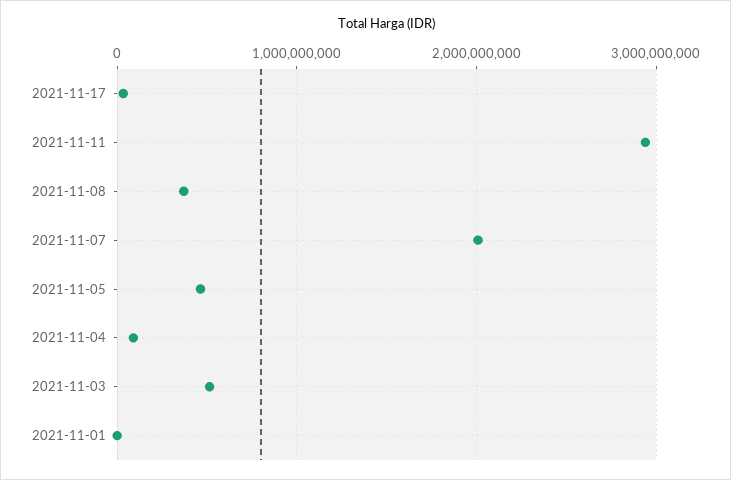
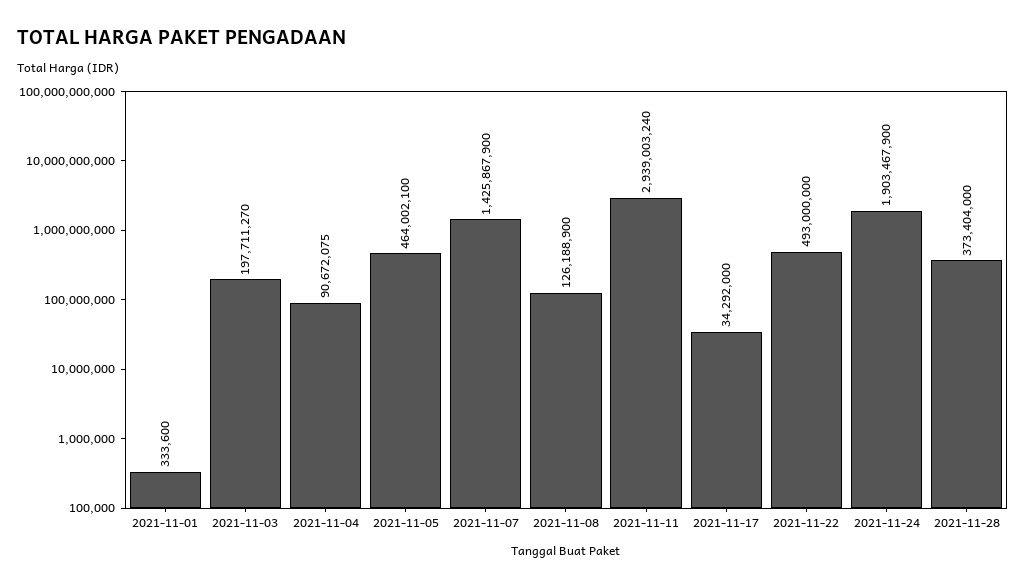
2021-11-08: 400000000 -> 126188900
2021-11-07: 2000000000 -> 1425867900
2021-11-03: 500000000 -> 197711270
2021-11-22: none -> 493000000
2021-11-24: none -> 1903467900
2021-11-28: none -> 373404000

